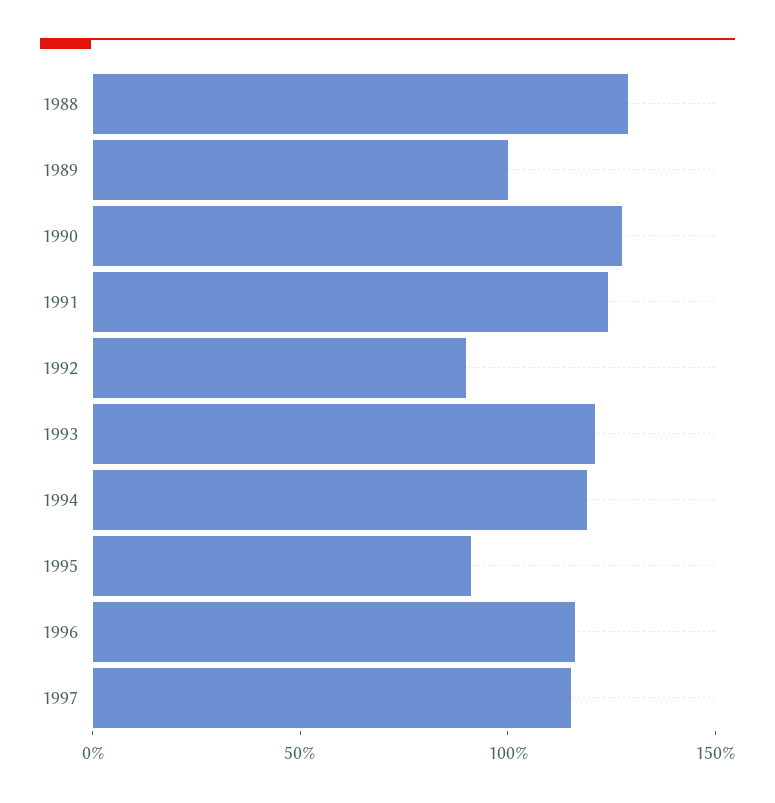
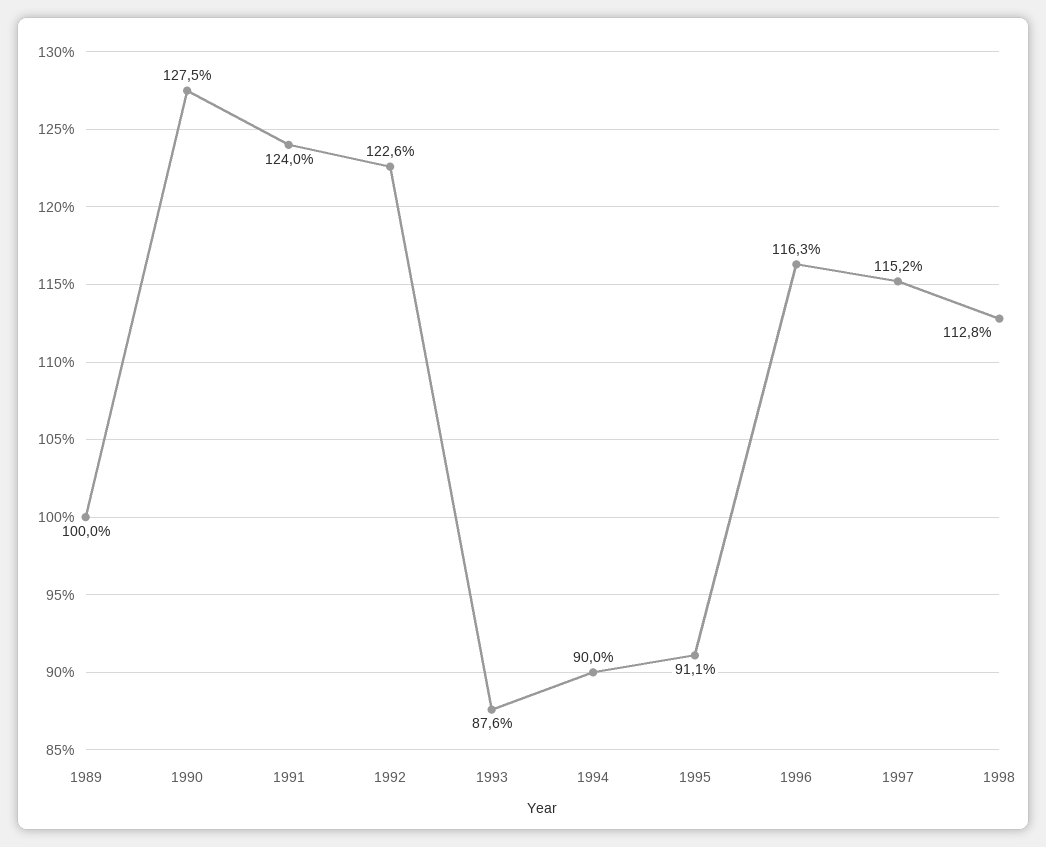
1988: 130 -> none
1992: 90 -> 122.6
1993: 120 -> 87.6
1994: 120 -> 90
1998: none -> 112.8

